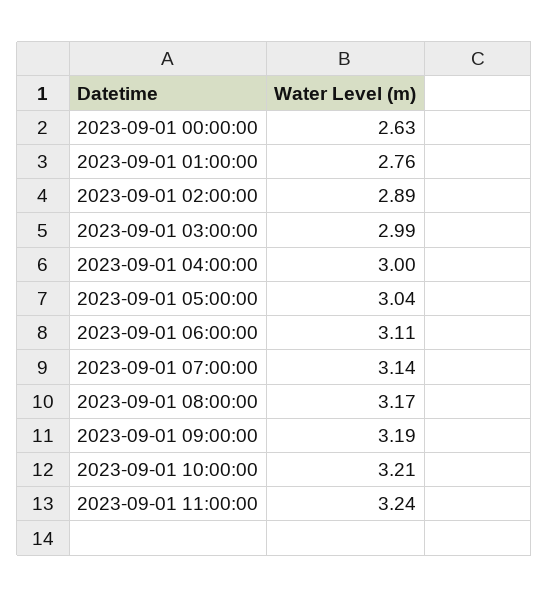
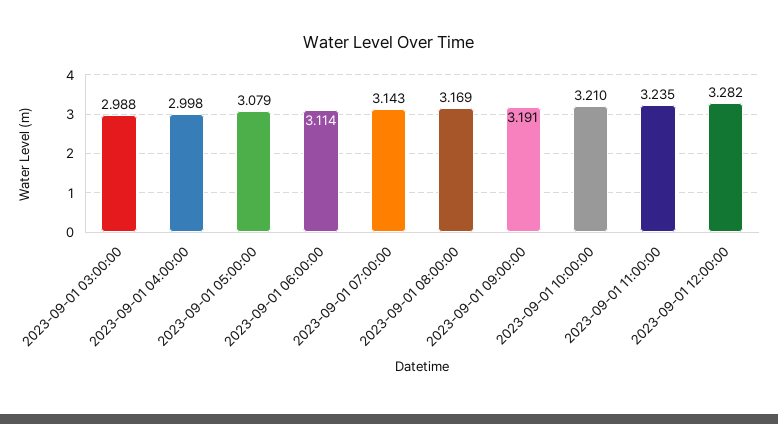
2023-09-01 00:00:00: 2.63 -> none
2023-09-01 01:00:00: 2.76 -> none
2023-09-01 02:00:00: 2.89 -> none
2023-09-01 05:00:00: 3.04 -> 3.079
2023-09-01 12:00:00: none -> 3.282

